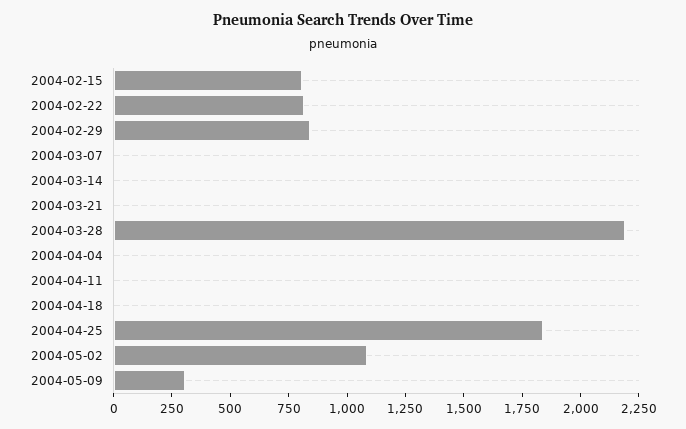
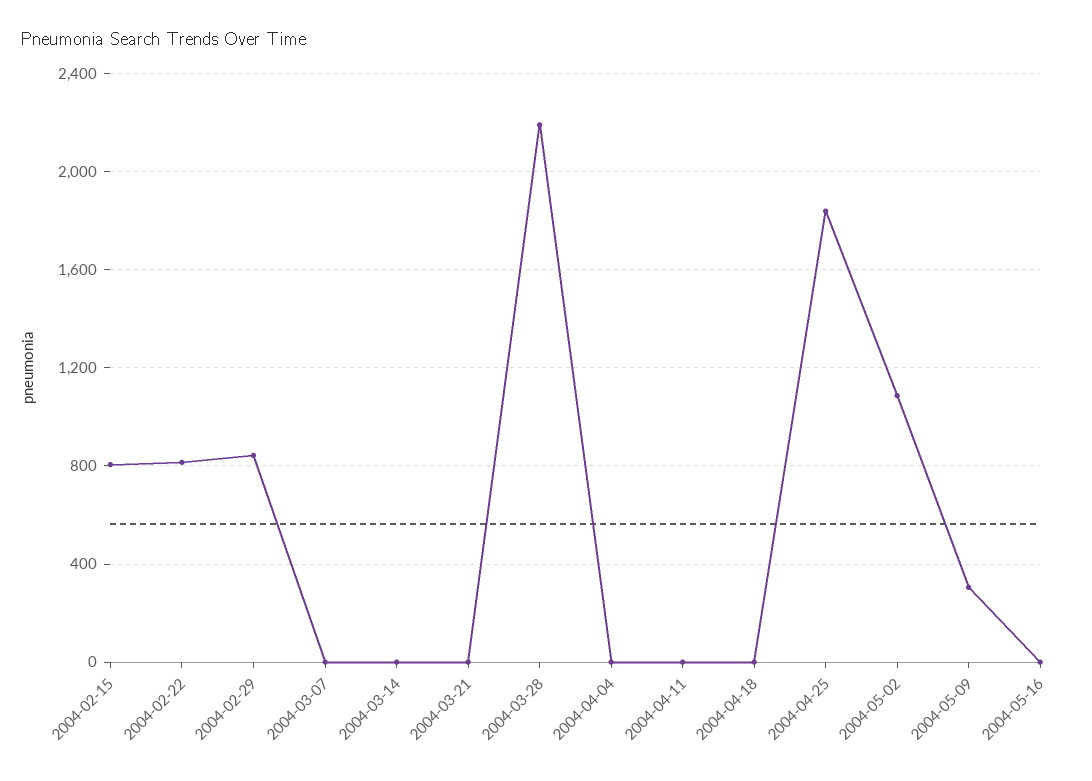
2004-05-16: none -> 0

